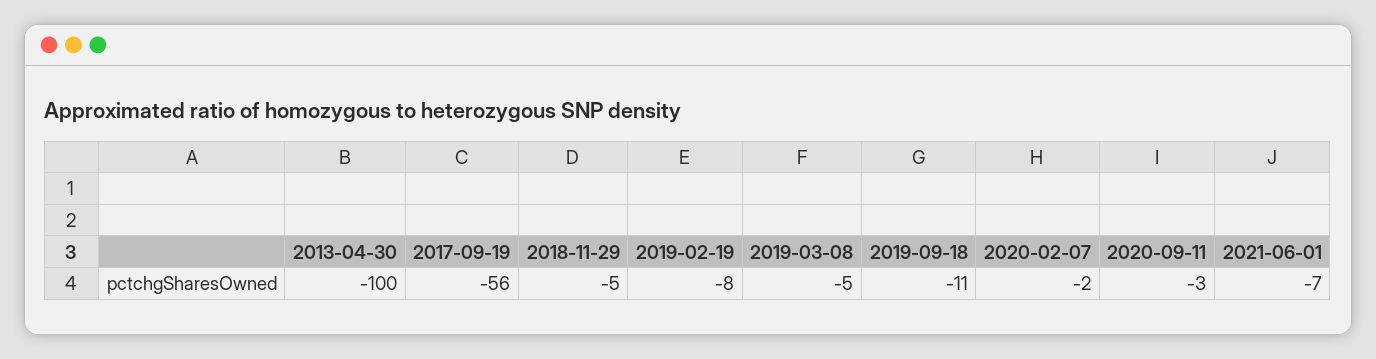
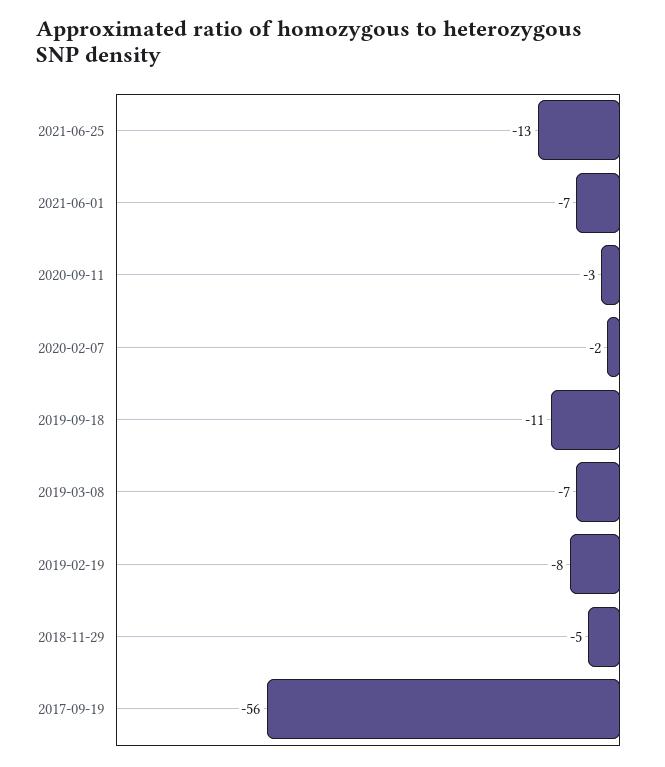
2013-04-30: -100 -> none
2019-03-08: -5 -> -7
2021-06-25: none -> -13

